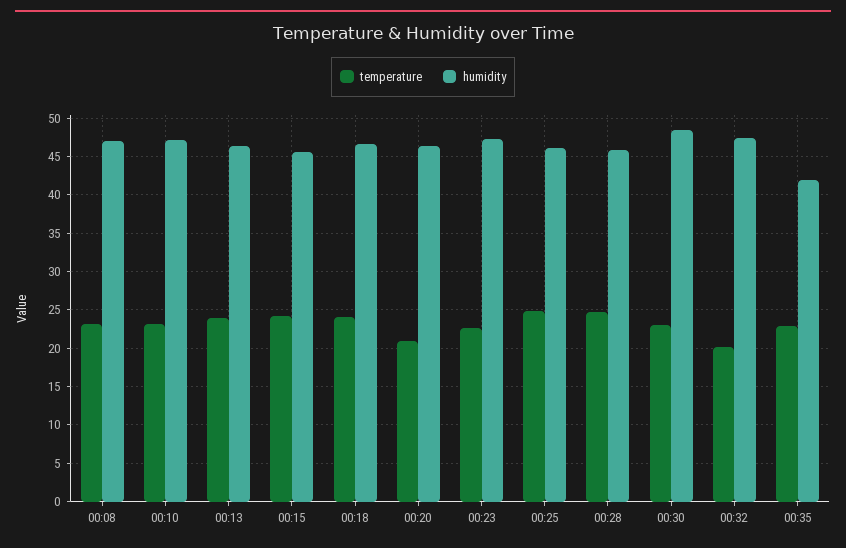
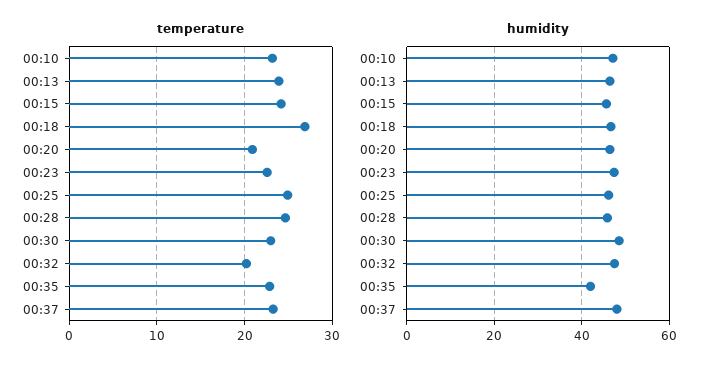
temperature, 00:08: 23 -> none
humidity, 00:08: 47 -> none
temperature, 00:18: 24 -> 27
temperature, 00:37: none -> 23
humidity, 00:37: none -> 48

